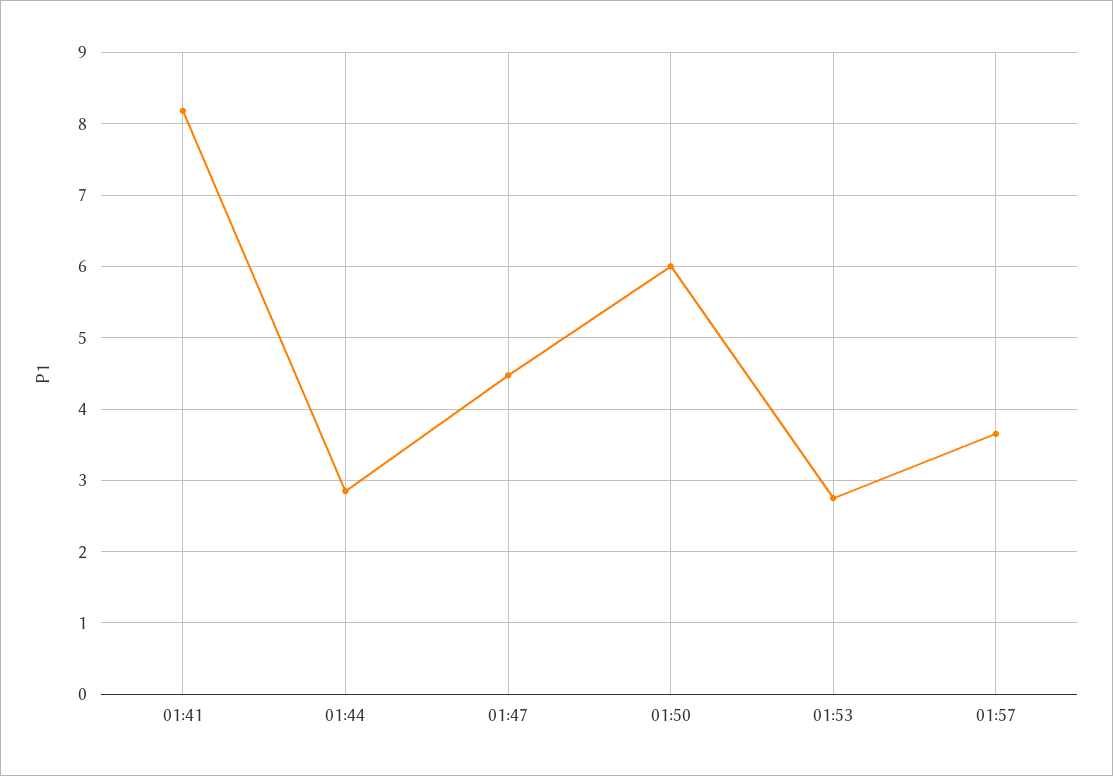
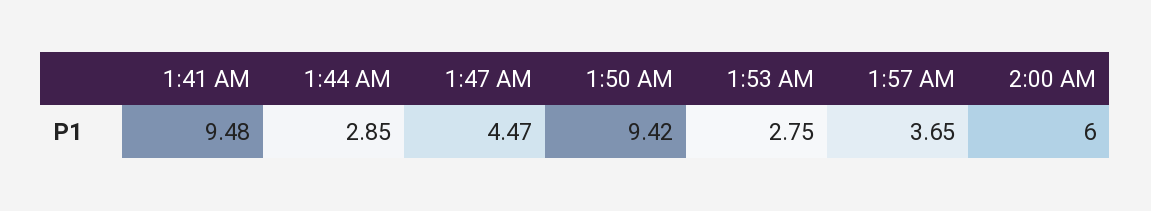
01:41: 8.2 -> 9.48
01:50: 6 -> 9.42
2:00 AM: none -> 6

